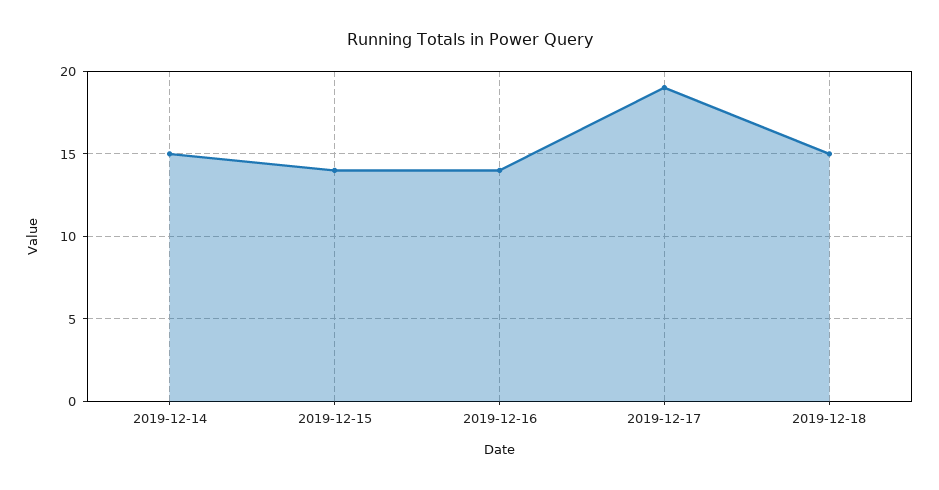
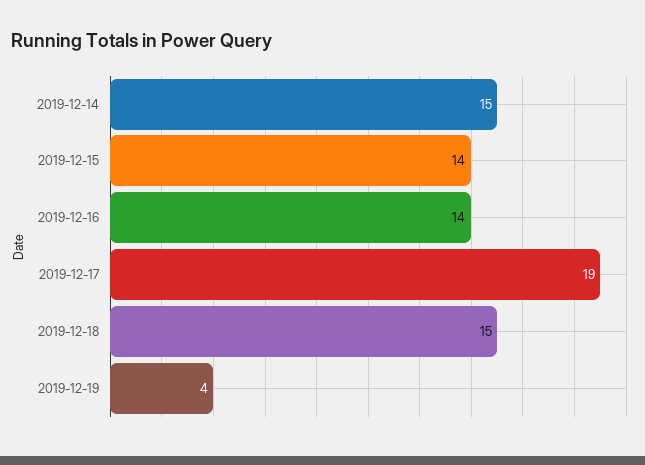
2019-12-19: none -> 4

